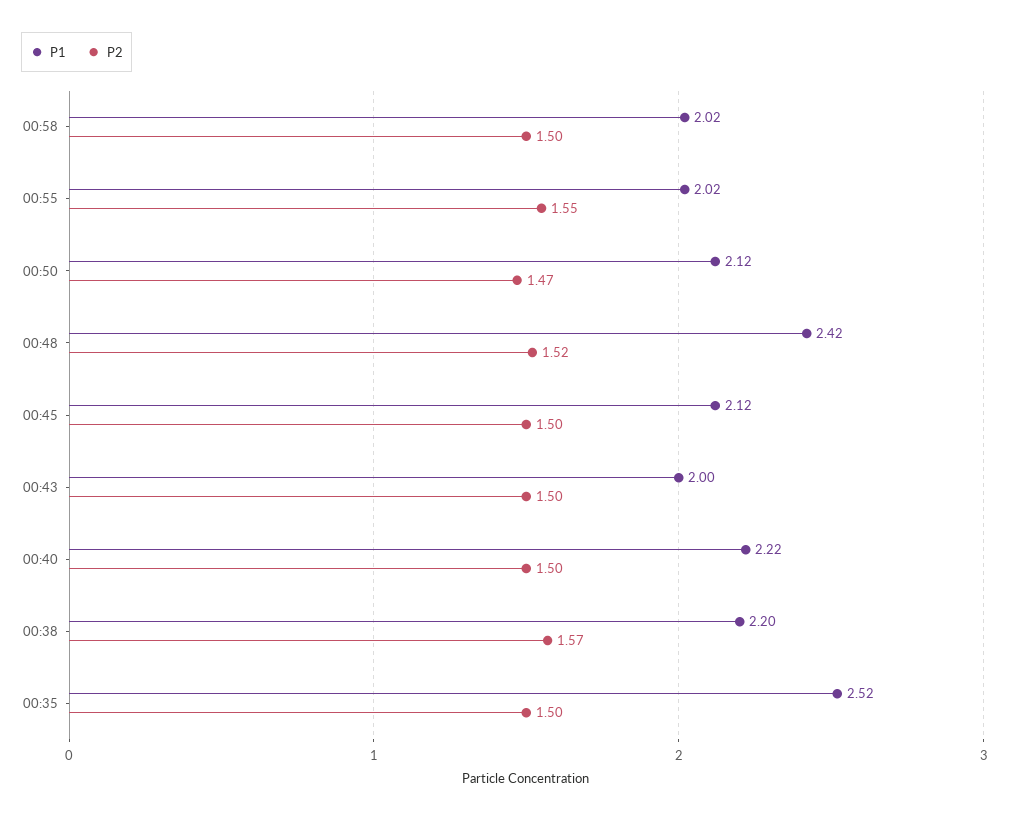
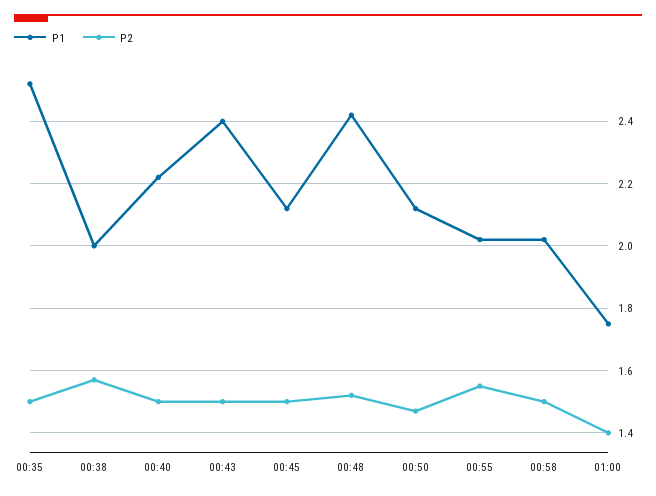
P1, 00:43: 2 -> 2.4
P1, 00:38: 2.2 -> 2
P1, 01:00: none -> 1.75
P2, 01:00: none -> 1.4

